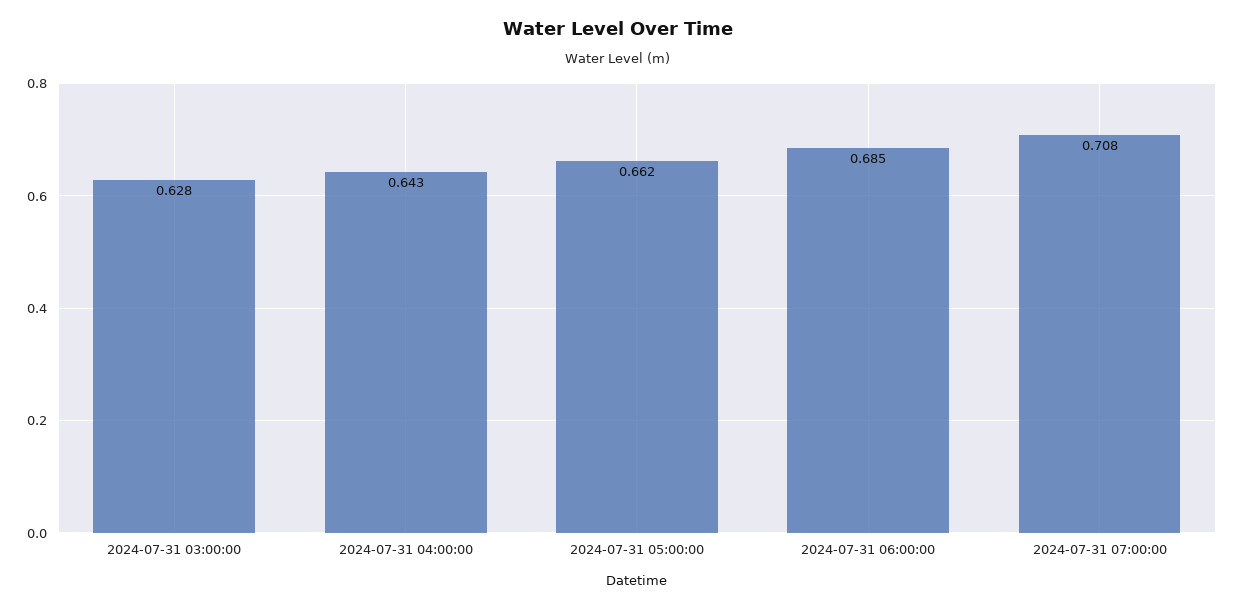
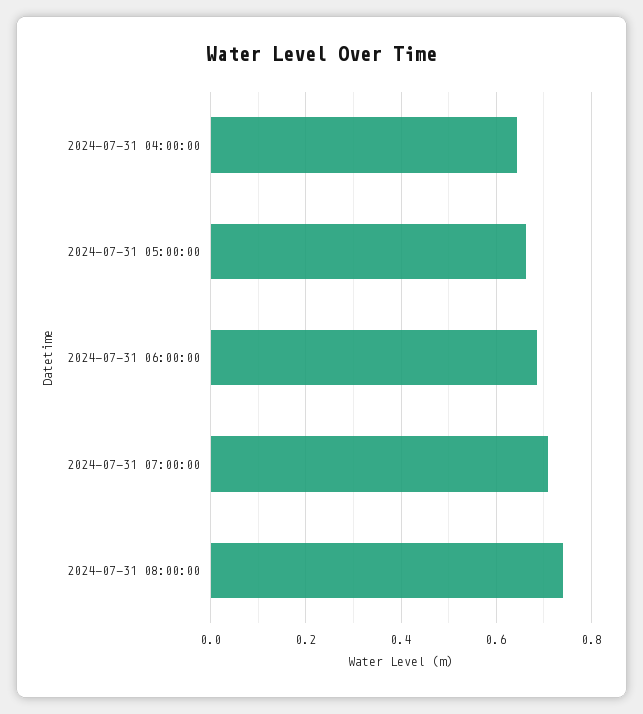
2024-07-31 03:00:00: 0.628 -> none
2024-07-31 08:00:00: none -> 0.74

